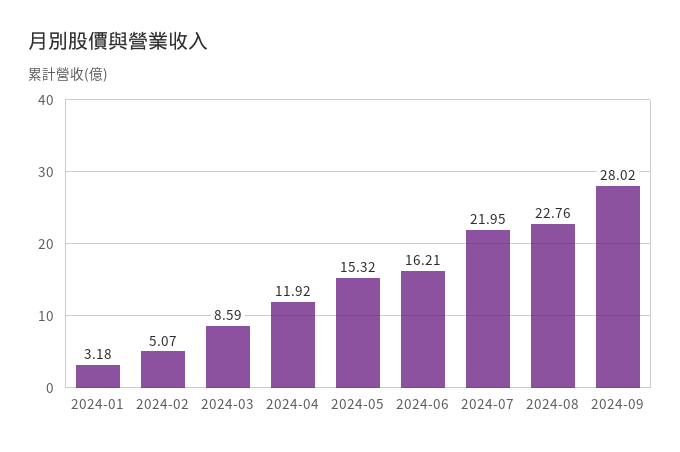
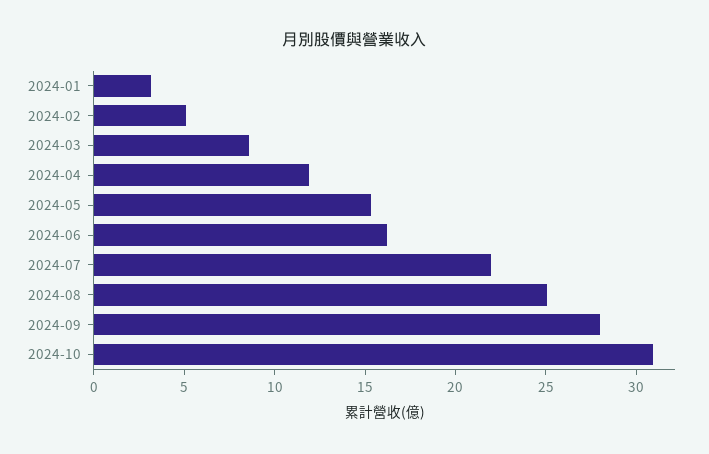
2024-08: 22.76 -> 25
2024-10: none -> 31

